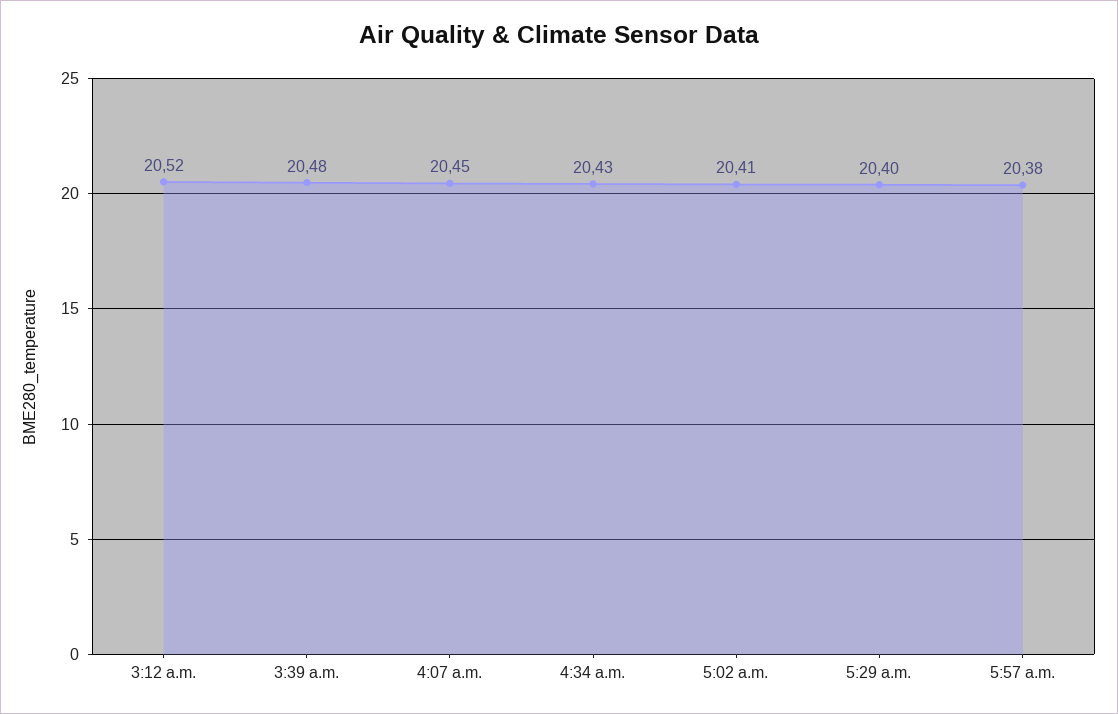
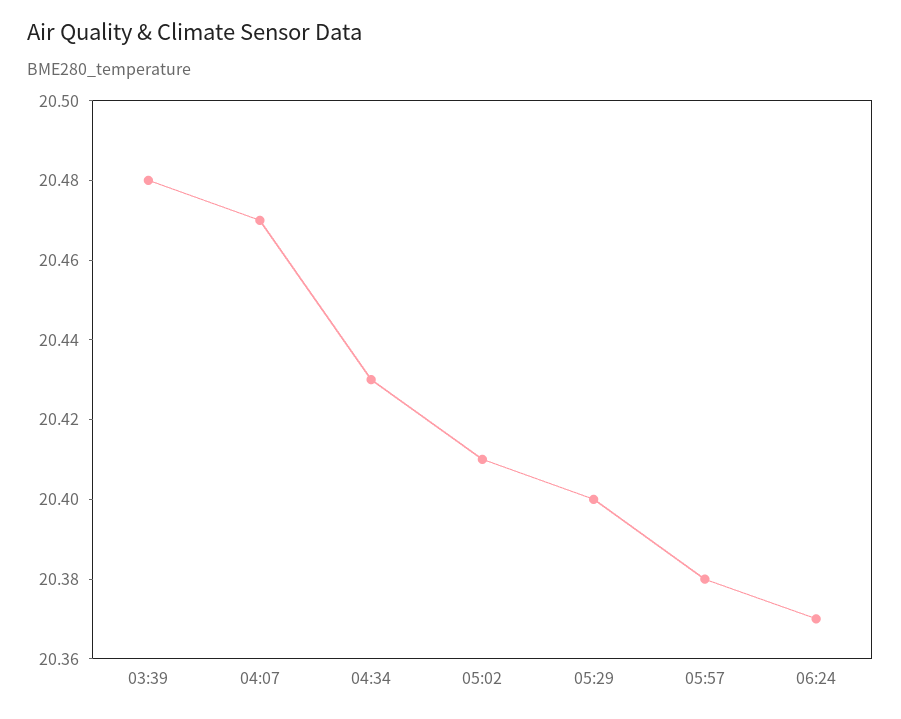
3:12 a.m.: 20.52 -> none
4:07 a.m.: 20.45 -> 20.47
06:24: none -> 20.37

